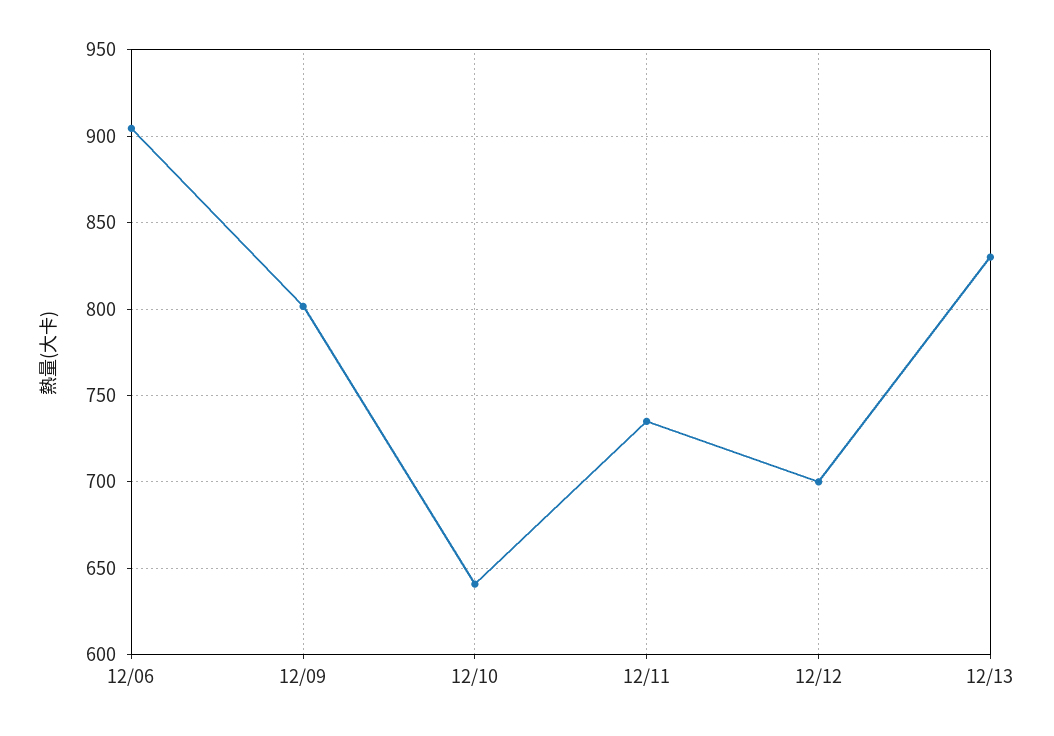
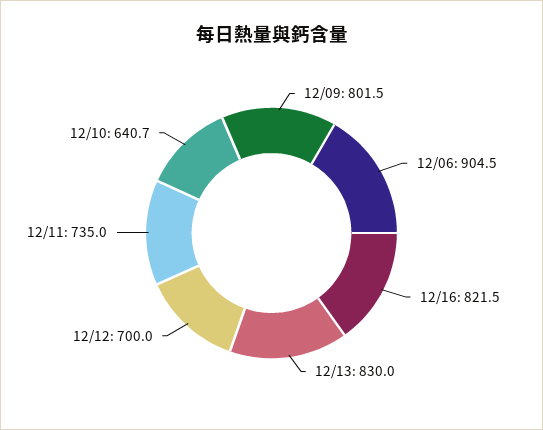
12/16: none -> 821.5

